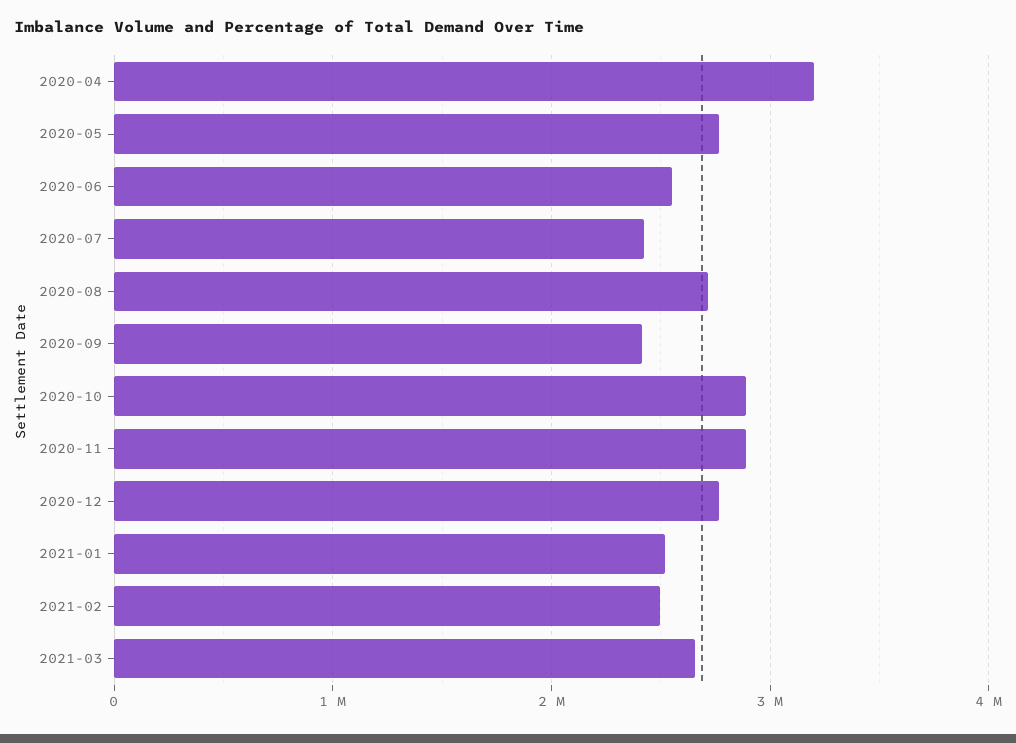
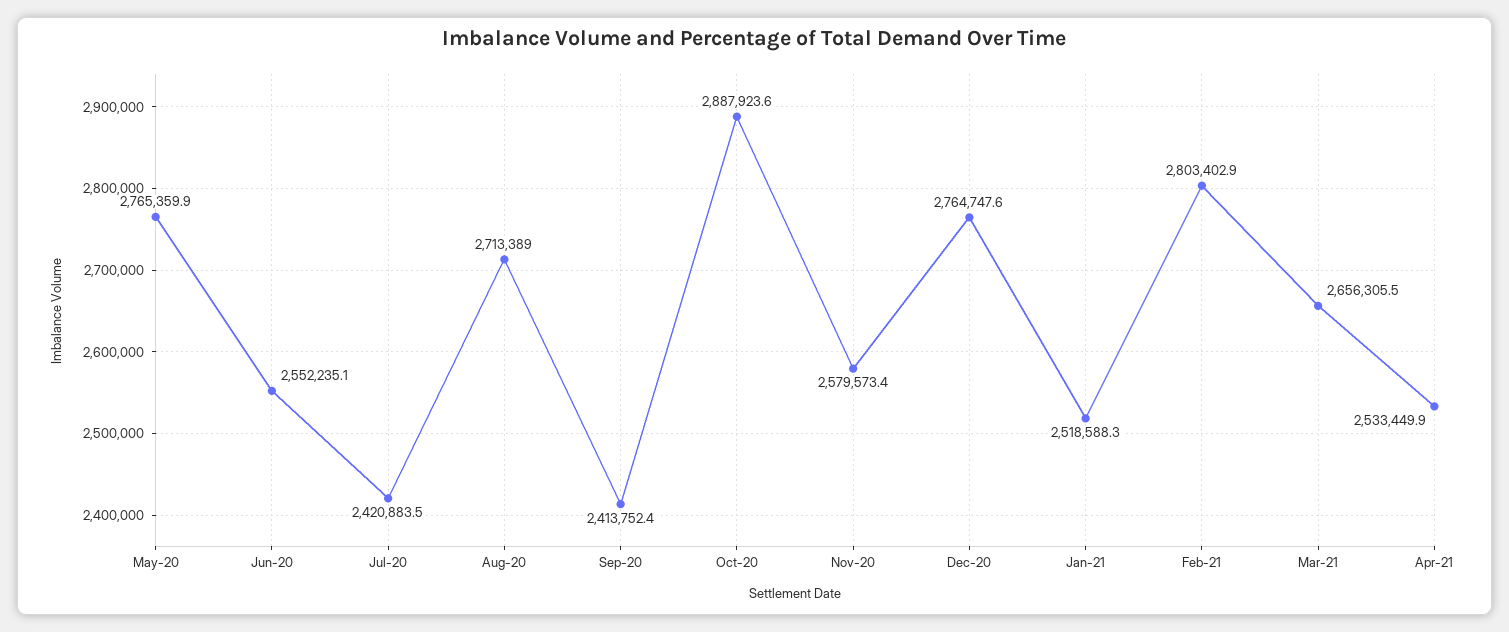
2020-04: 3200000 -> none
2020-11: 2900000 -> 2579573.4
2021-02: 2500000 -> 2803402.9
Apr-21: none -> 2533449.9

